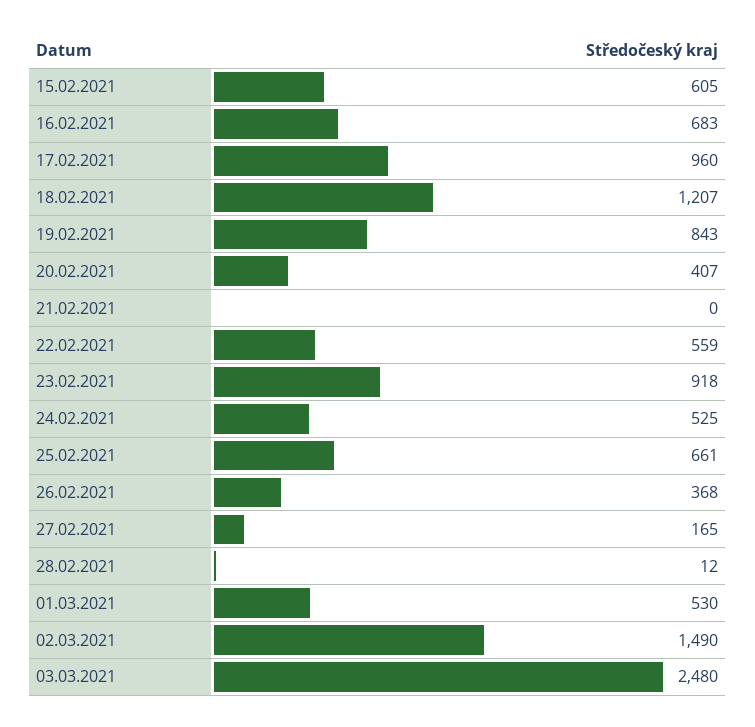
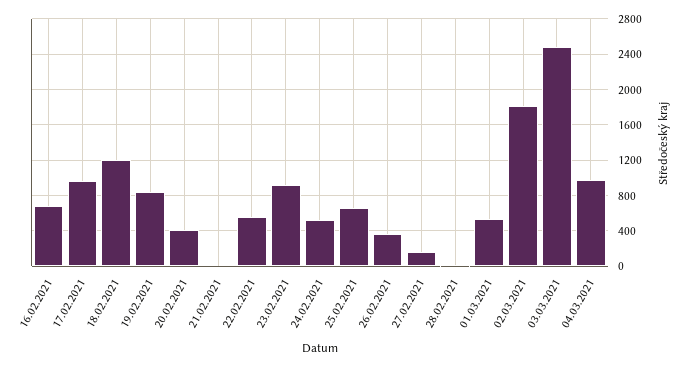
15.02.2021: 605 -> none
02.03.2021: 1490 -> 1800
04.03.2021: none -> 1000

